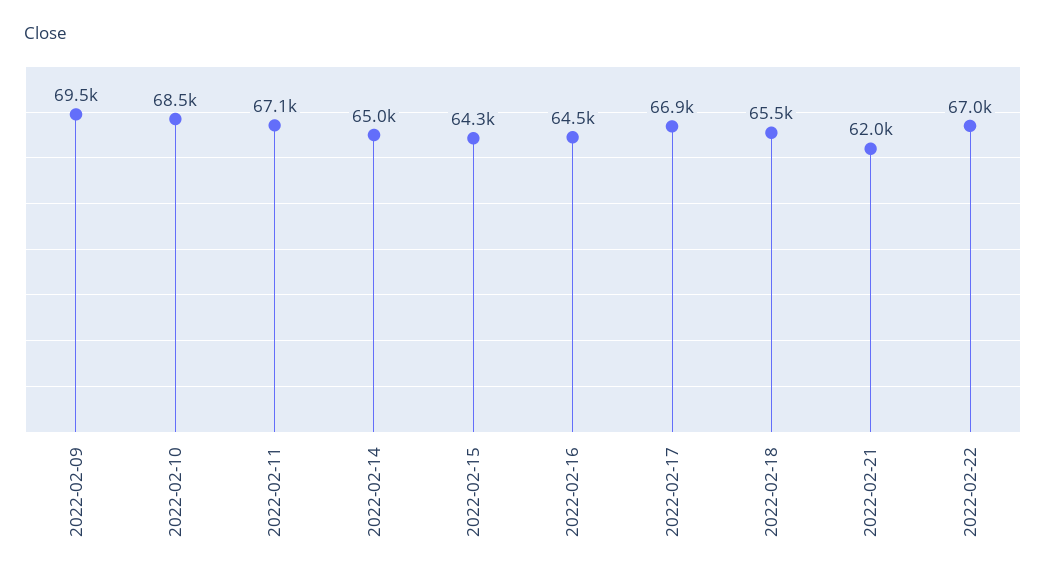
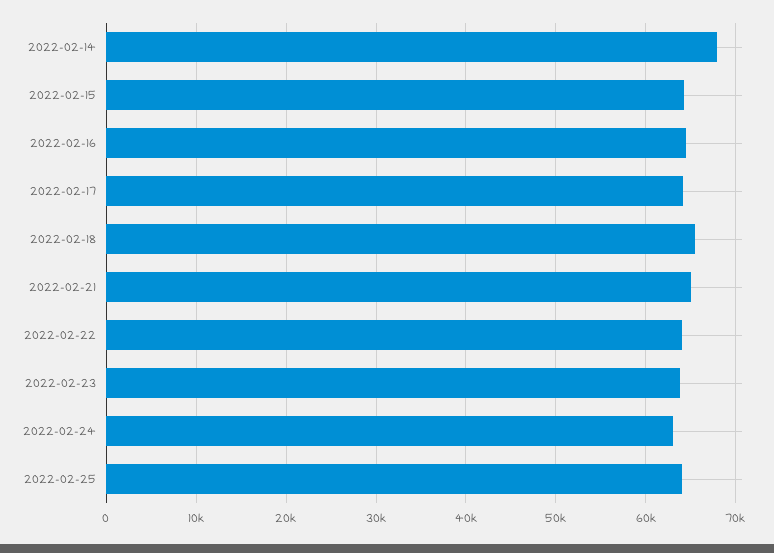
2022-02-09: 69500 -> none
2022-02-10: 68500 -> none
2022-02-11: 67100 -> none
2022-02-14: 65000 -> 68000
2022-02-17: 66900 -> 64000
2022-02-21: 62000 -> 65000
2022-02-22: 67000 -> 64000
2022-02-23: none -> 64000
2022-02-24: none -> 63000
2022-02-25: none -> 64000

